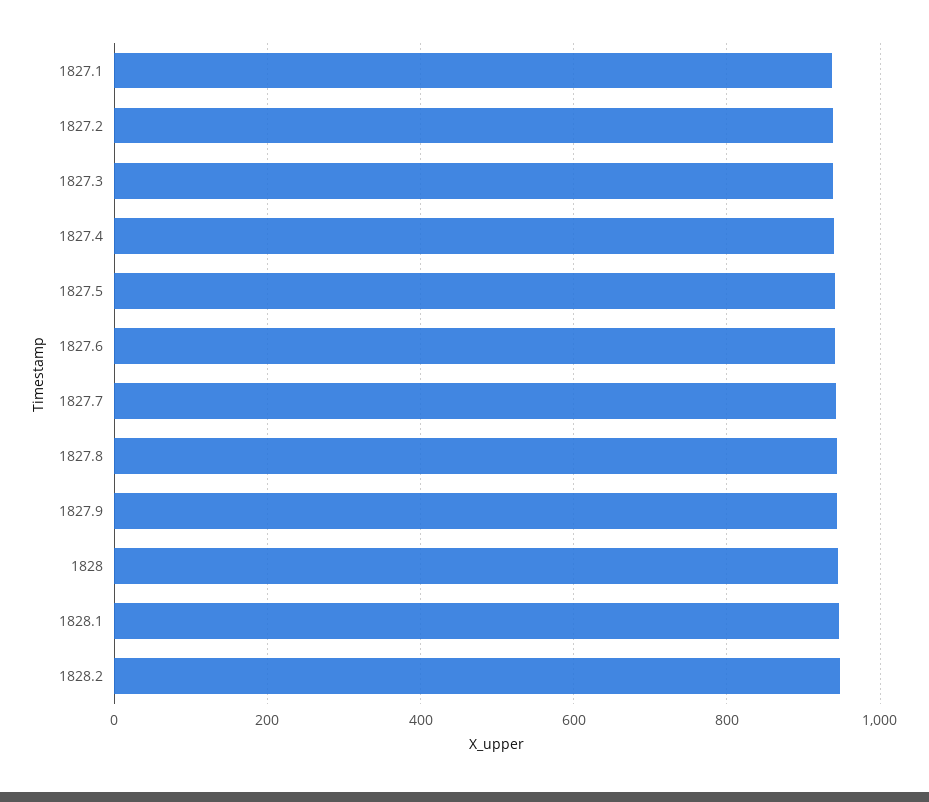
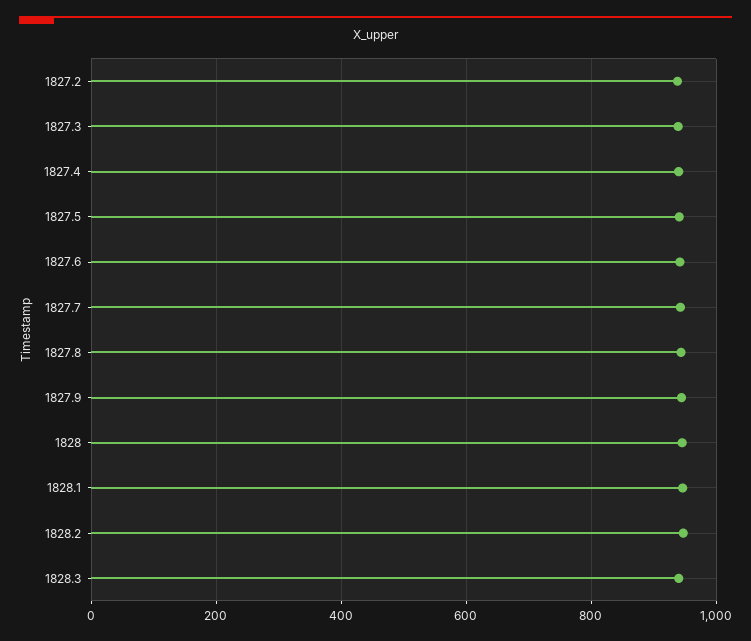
1827.1: 940 -> none
1828.3: none -> 940

